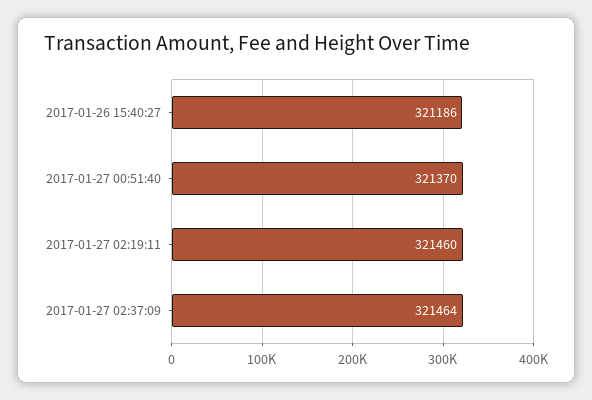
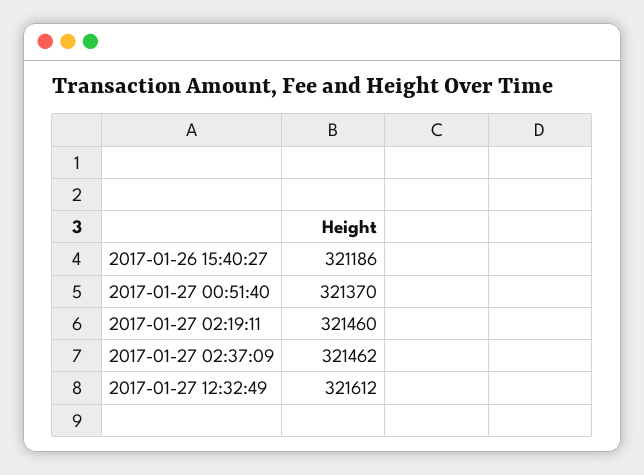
2017-01-27 02:37:09: 321464 -> 321462
2017-01-27 12:32:49: none -> 321612

